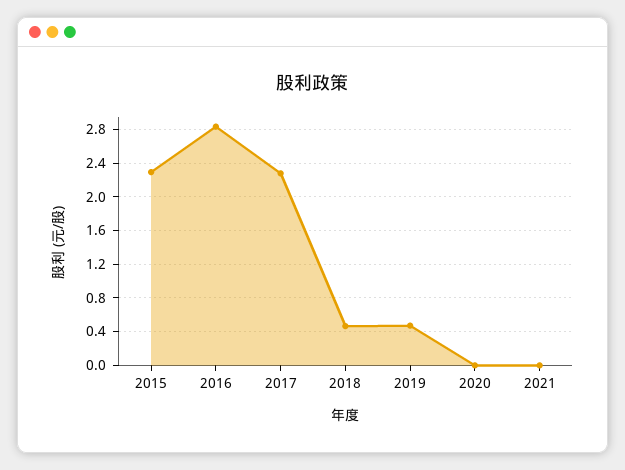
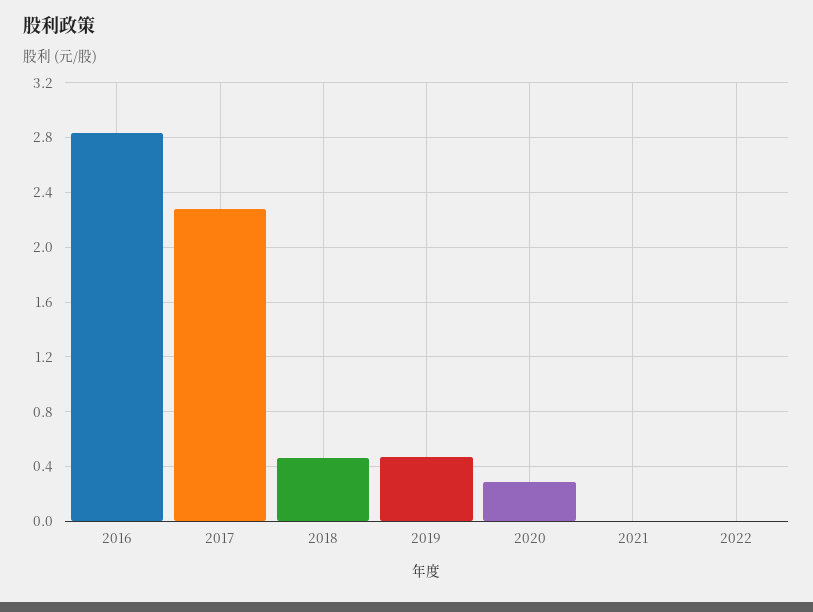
2015: 2.3 -> none
2020: 0 -> 0.3
2022: none -> 0

